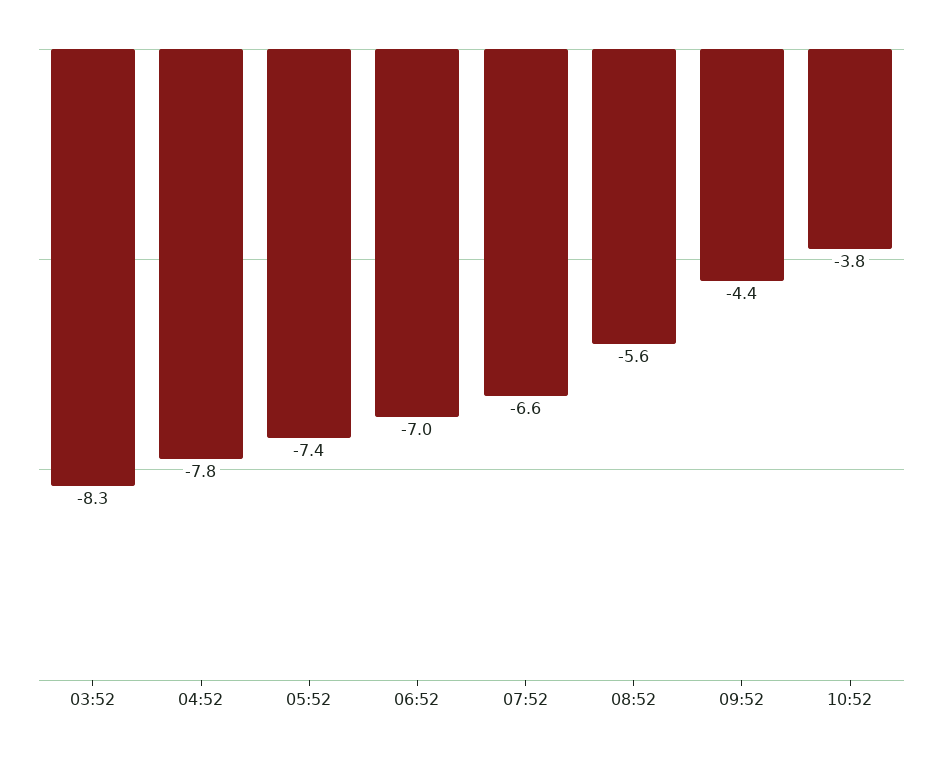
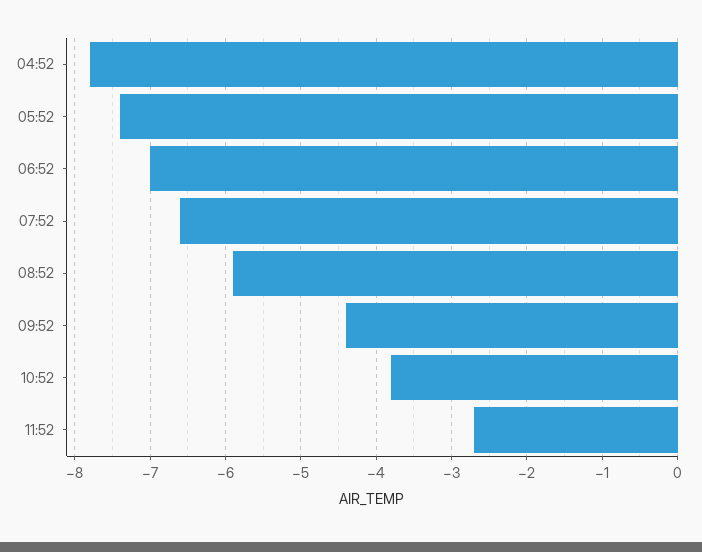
03:52: -8.3 -> none
08:52: -5.6 -> -5.9
11:52: none -> -2.7

